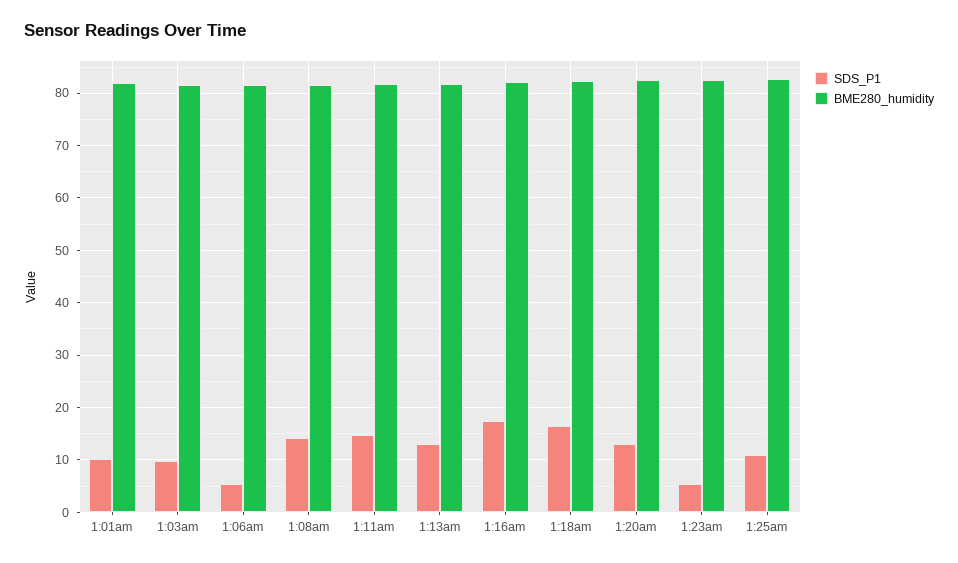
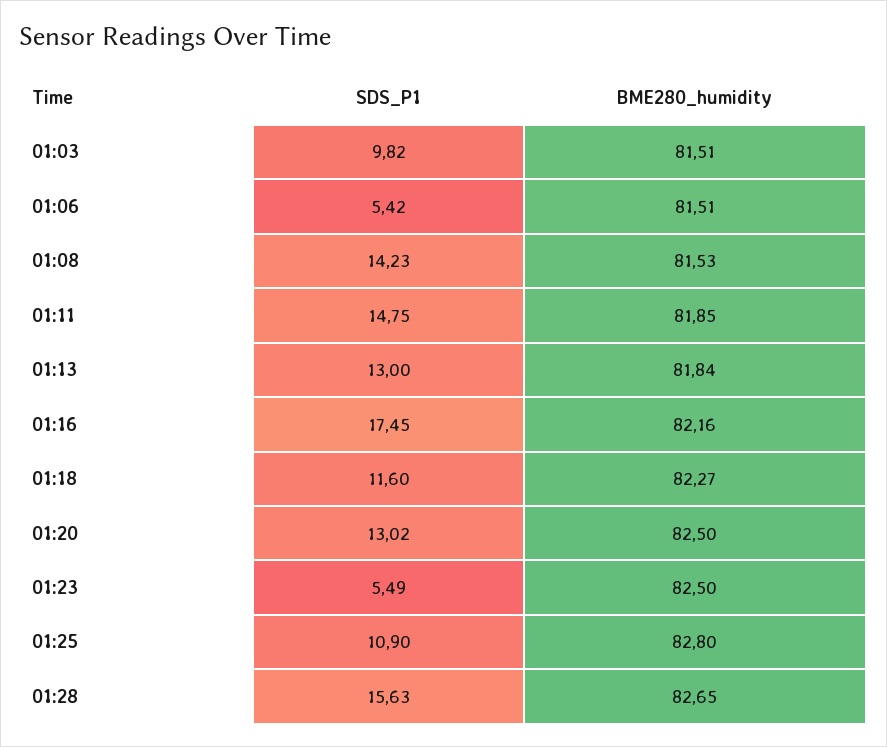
SDS_P1, 1:01am: 10 -> none
BME280_humidity, 1:01am: 82 -> none
SDS_P1, 1:18am: 16 -> 11.6
SDS_P1, 01:28: none -> 15.63
BME280_humidity, 01:28: none -> 82.65

